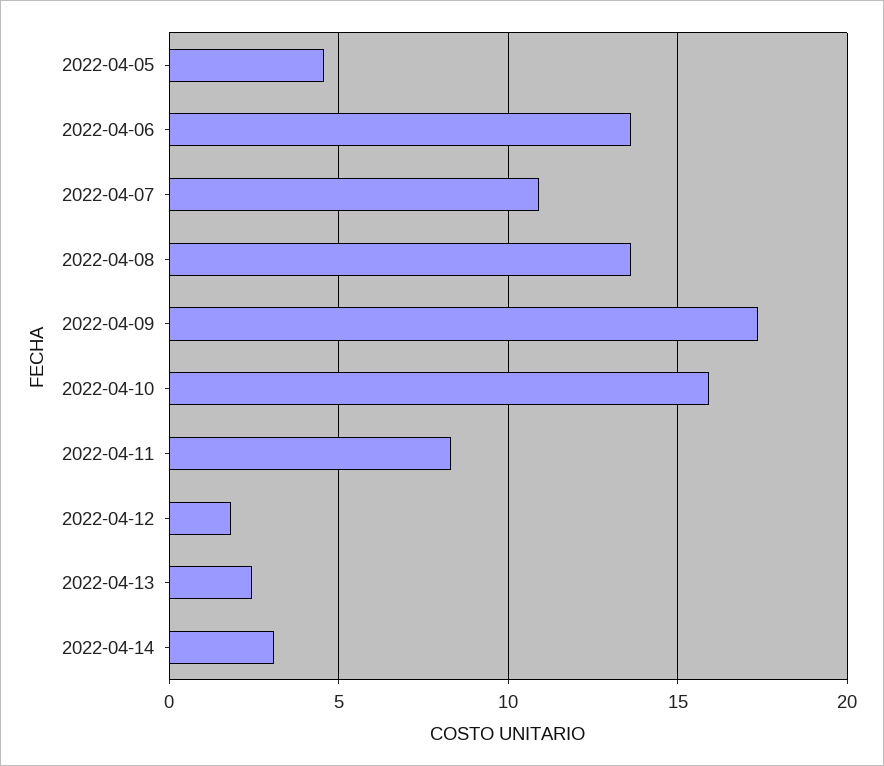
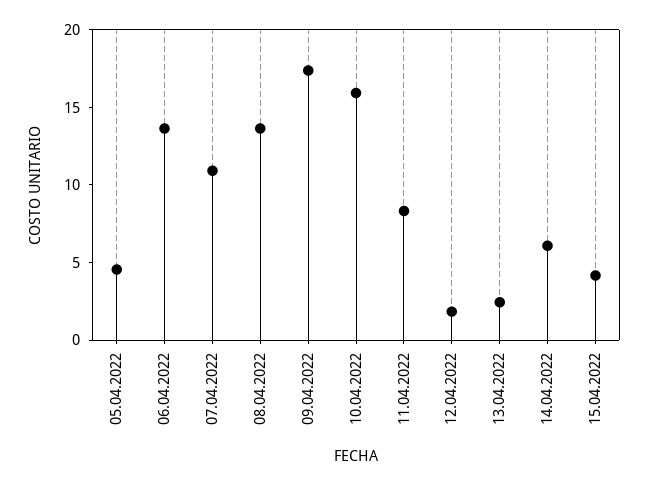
2022-04-14: 3 -> 6
15.04.2022: none -> 4

